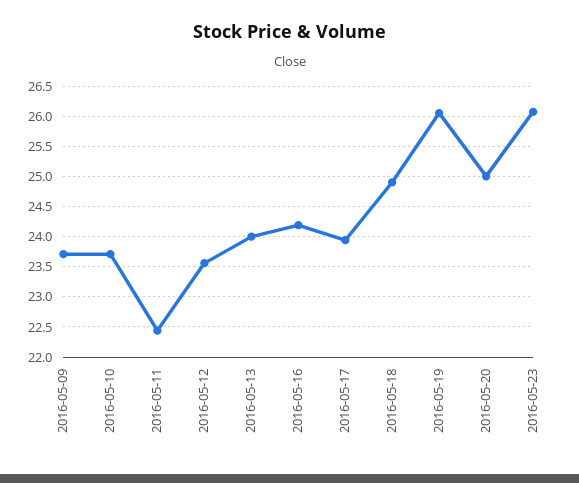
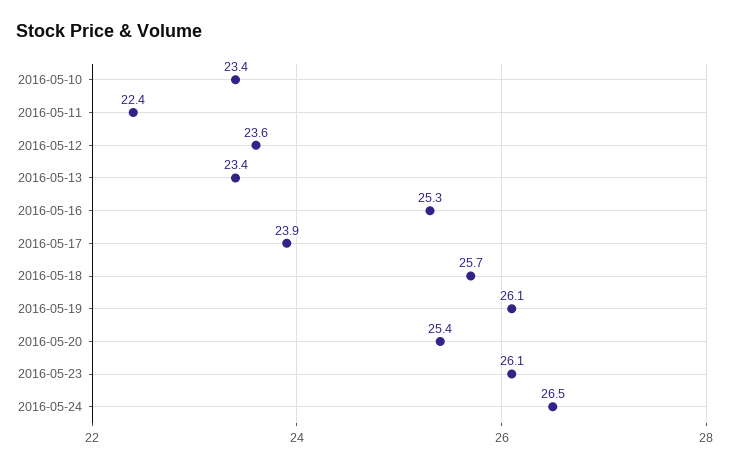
2016-05-09: 23.7 -> none
2016-05-10: 23.7 -> 23.4
2016-05-13: 24 -> 23.4
2016-05-16: 24.2 -> 25.3
2016-05-18: 24.9 -> 25.7
2016-05-20: 25 -> 25.4
2016-05-24: none -> 26.5

